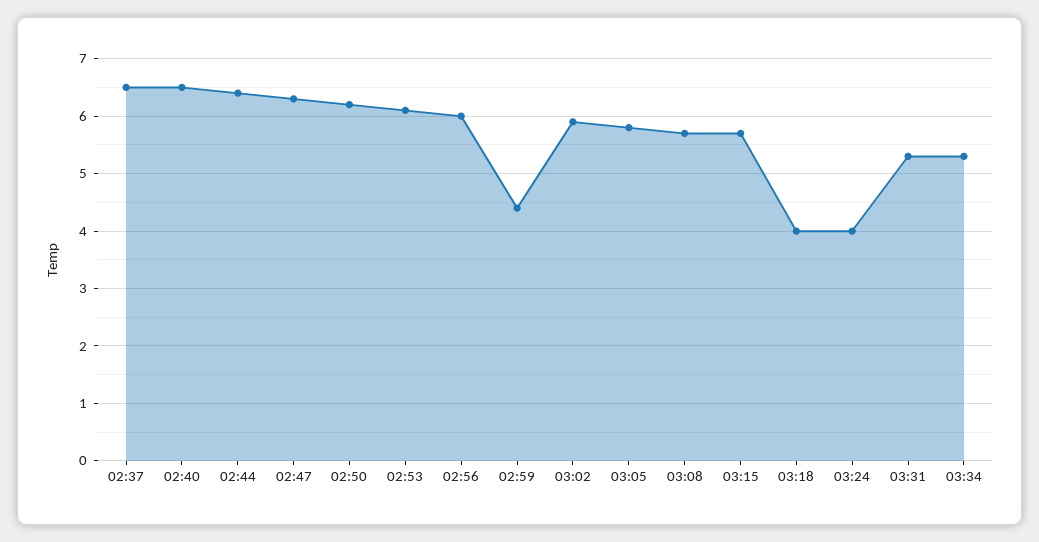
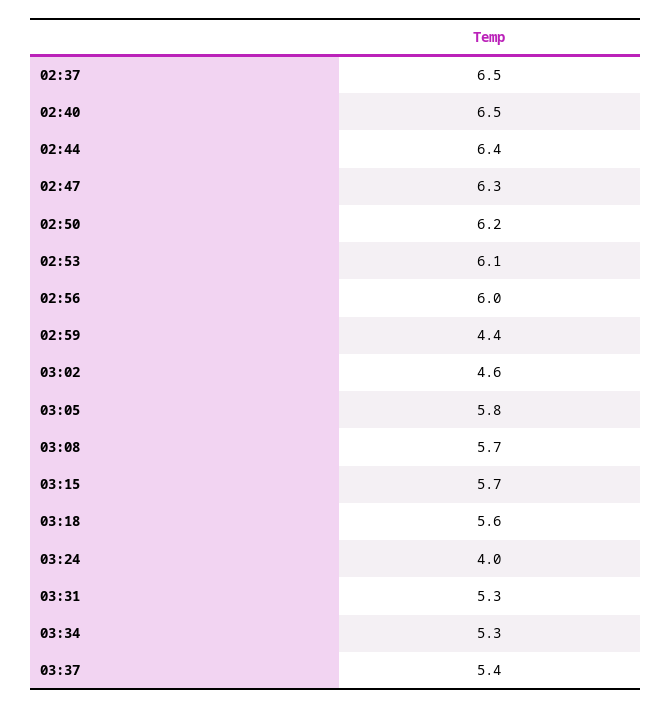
03:02: 6 -> 4.6
03:18: 4 -> 5.6
03:37: none -> 5.4

